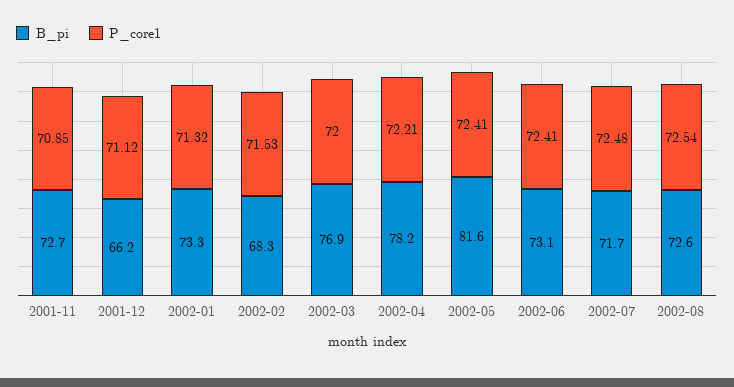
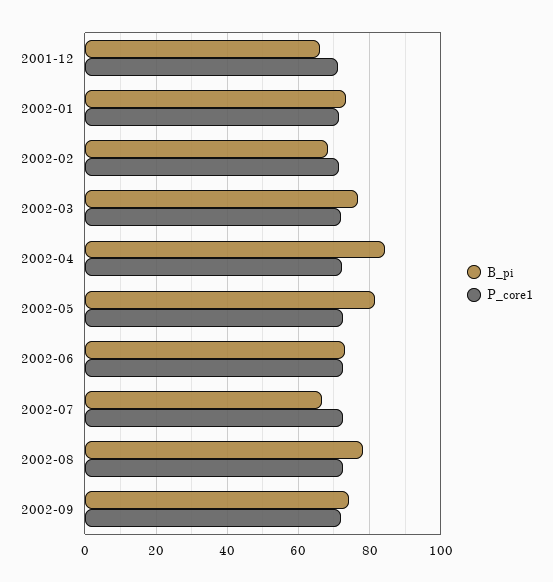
B_pi, 2001-11: 72.7 -> none
P_core1, 2001-11: 70.85 -> none
B_pi, 2002-04: 78.2 -> 84
B_pi, 2002-07: 71.7 -> 66
B_pi, 2002-08: 72.6 -> 78
B_pi, 2002-09: none -> 74
P_core1, 2002-09: none -> 72

